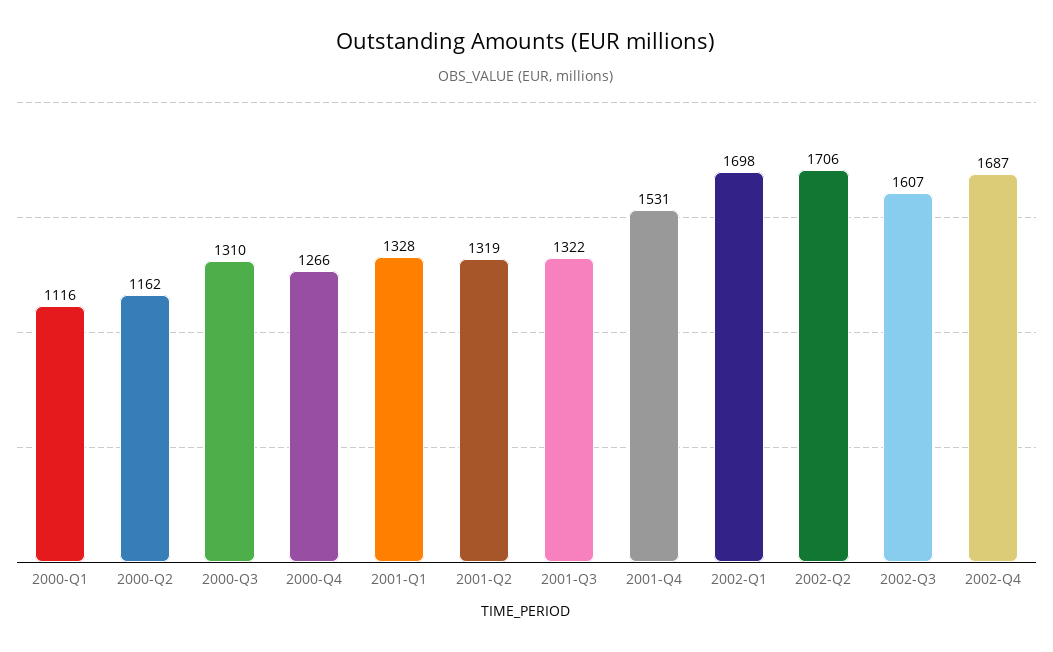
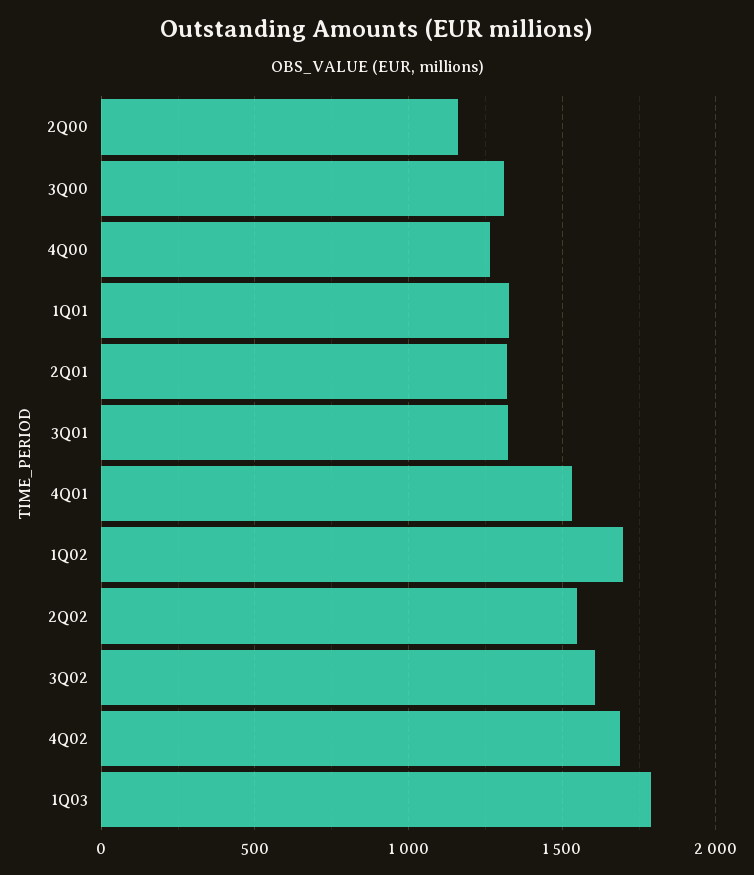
2000-Q1: 1116 -> none
2002-Q2: 1706 -> 1550
1Q03: none -> 1800

